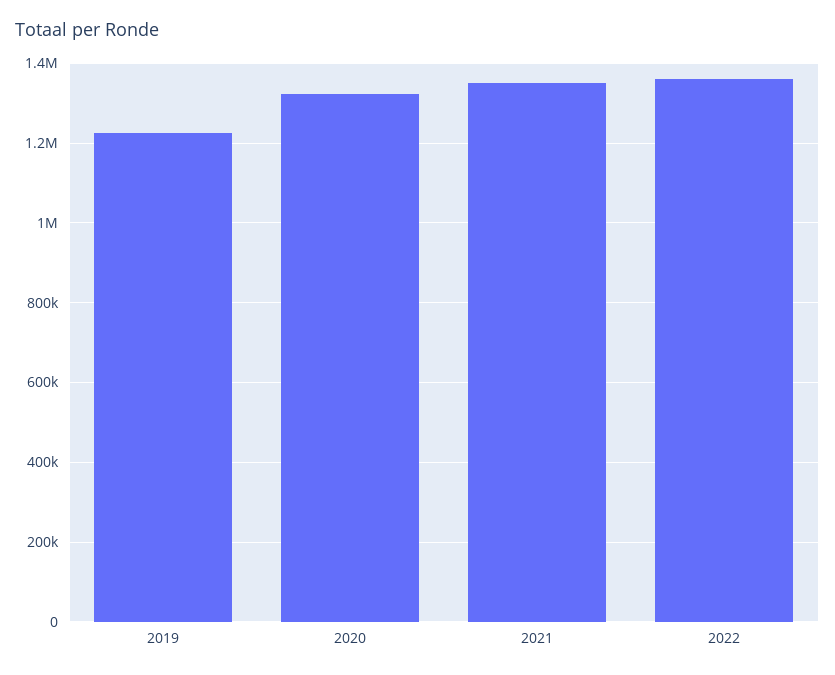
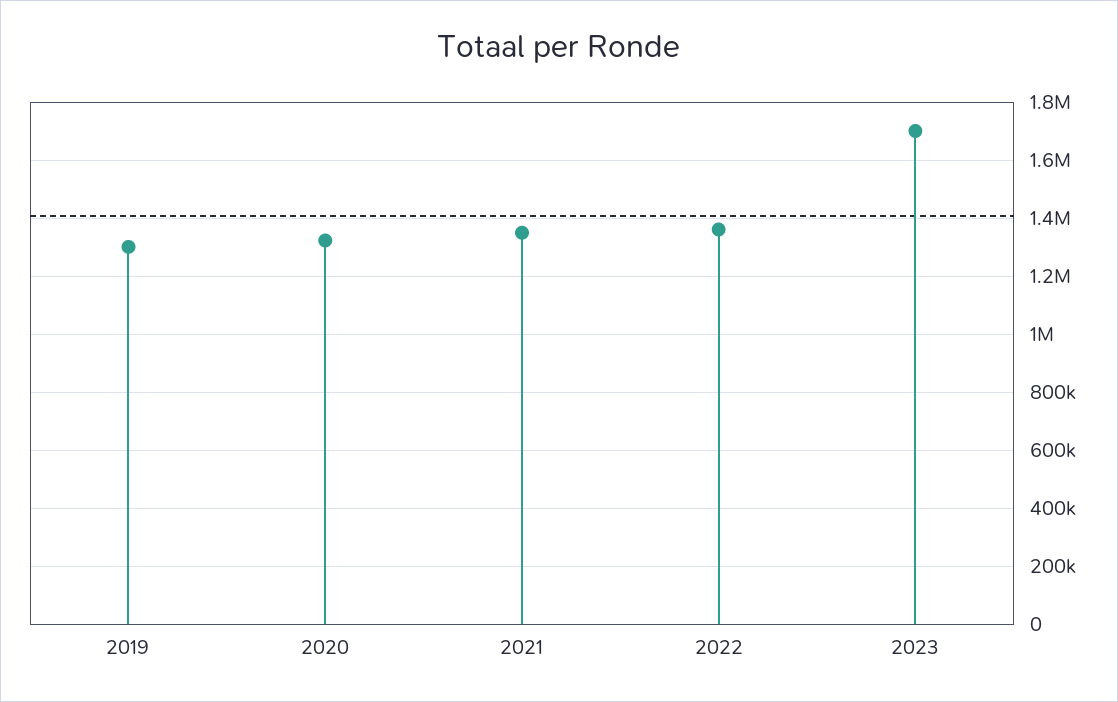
2019: 1220000 -> 1300000
2023: none -> 1700000

